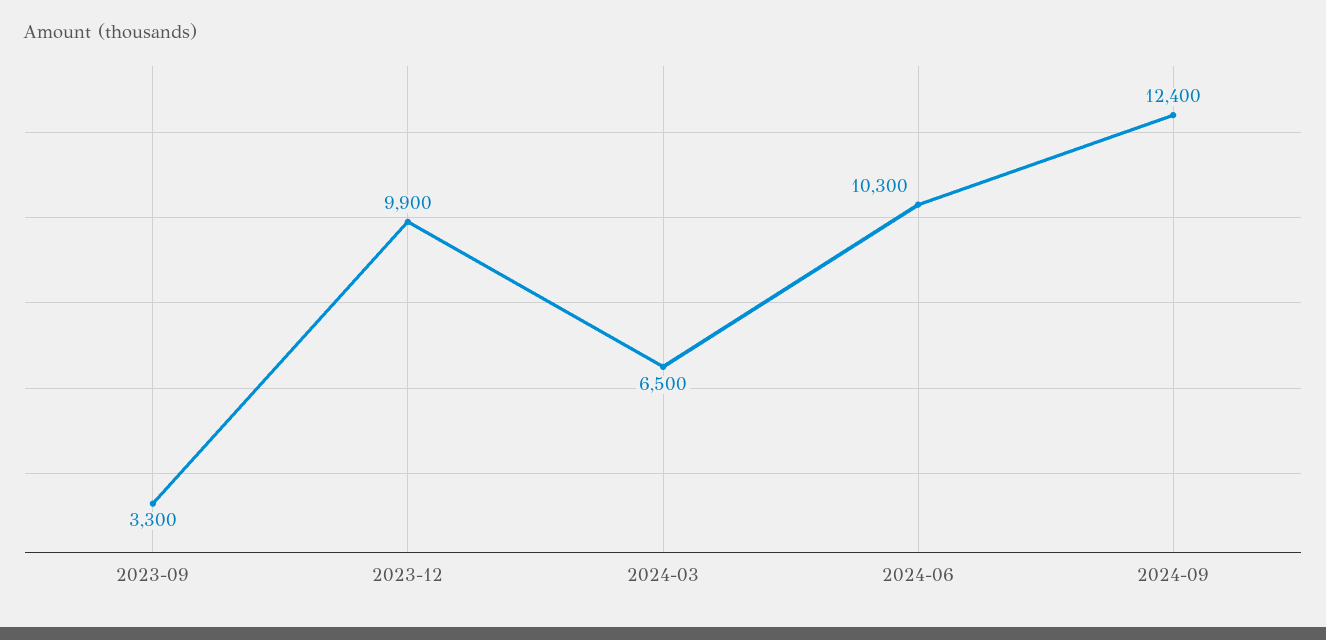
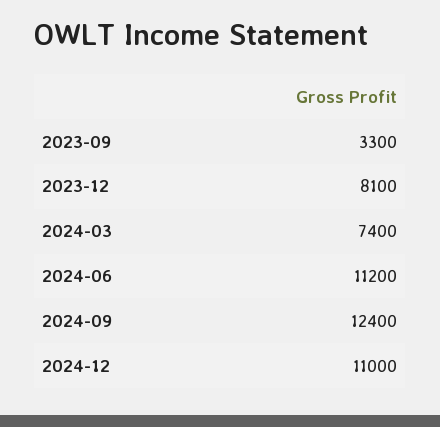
2023-12: 9900 -> 8100
2024-03: 6500 -> 7400
2024-06: 10300 -> 11200
2024-12: none -> 11000

